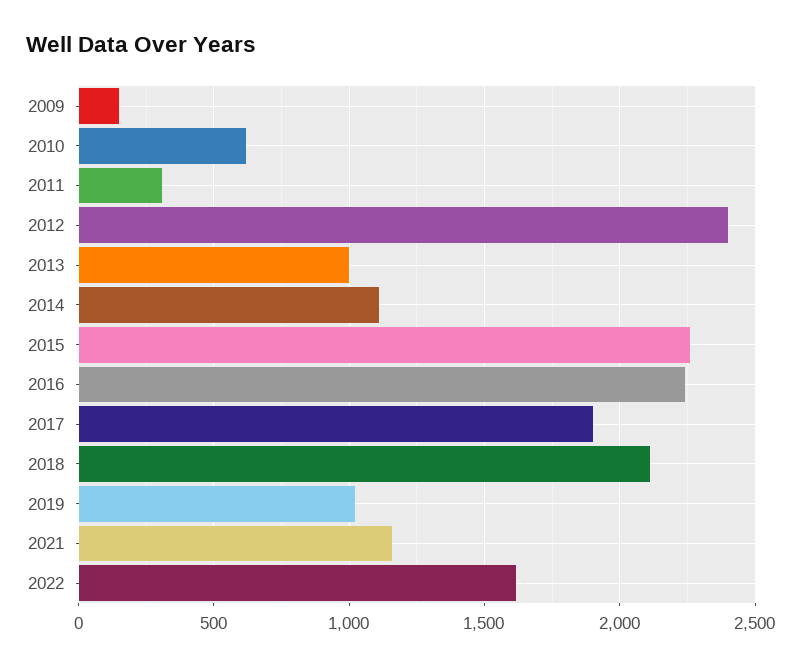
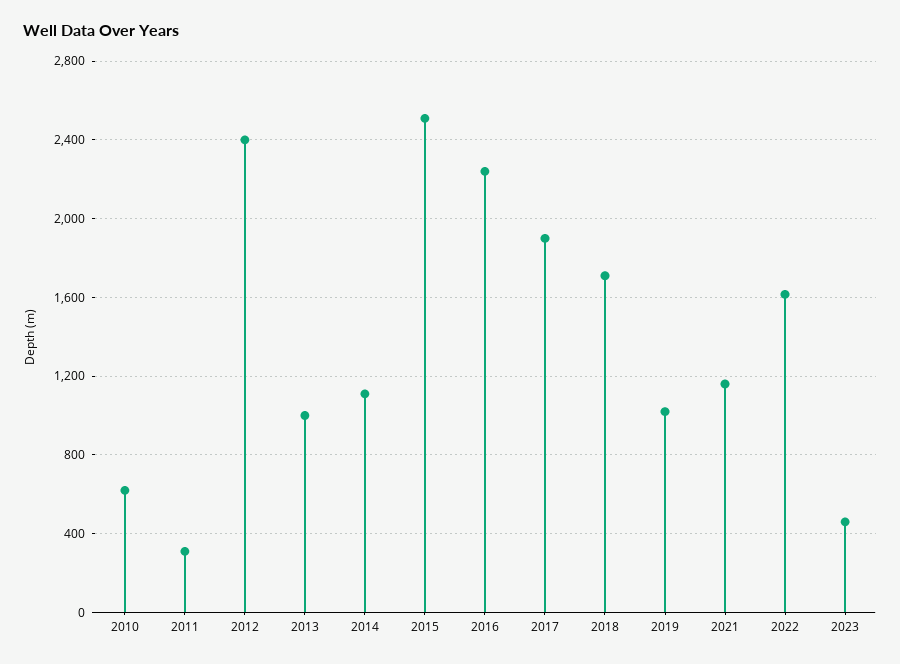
2009: 150 -> none
2015: 2250 -> 2500
2018: 2100 -> 1700
2023: none -> 450

